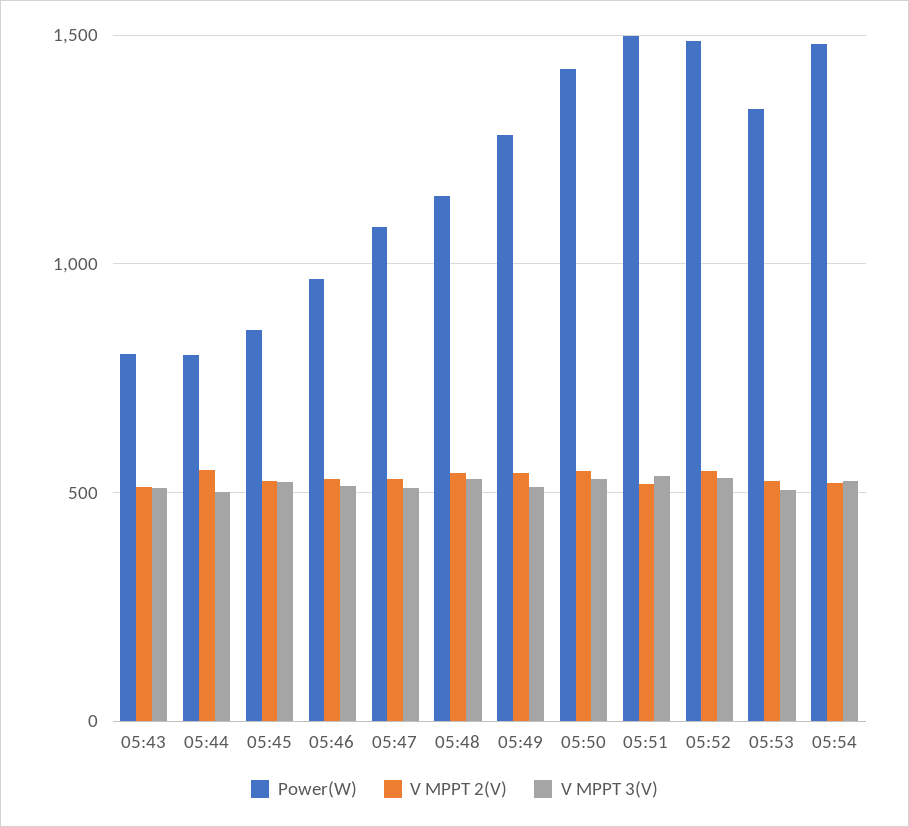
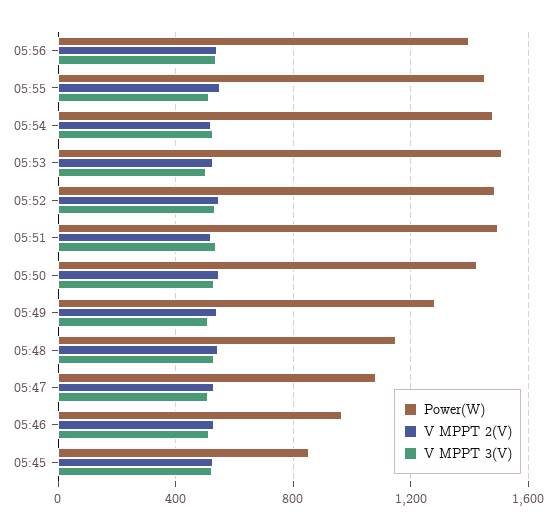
Power(W), 05:43: 800 -> none
V MPPT 2(V), 05:43: 500 -> none
V MPPT 3(V), 05:43: 500 -> none
Power(W), 05:44: 800 -> none
V MPPT 2(V), 05:44: 550 -> none
V MPPT 3(V), 05:44: 500 -> none
Power(W), 05:53: 1350 -> 1500
Power(W), 05:56: none -> 1400
V MPPT 2(V), 05:56: none -> 550
V MPPT 3(V), 05:56: none -> 550
Power(W), 05:55: none -> 1450
V MPPT 2(V), 05:55: none -> 550
V MPPT 3(V), 05:55: none -> 500

